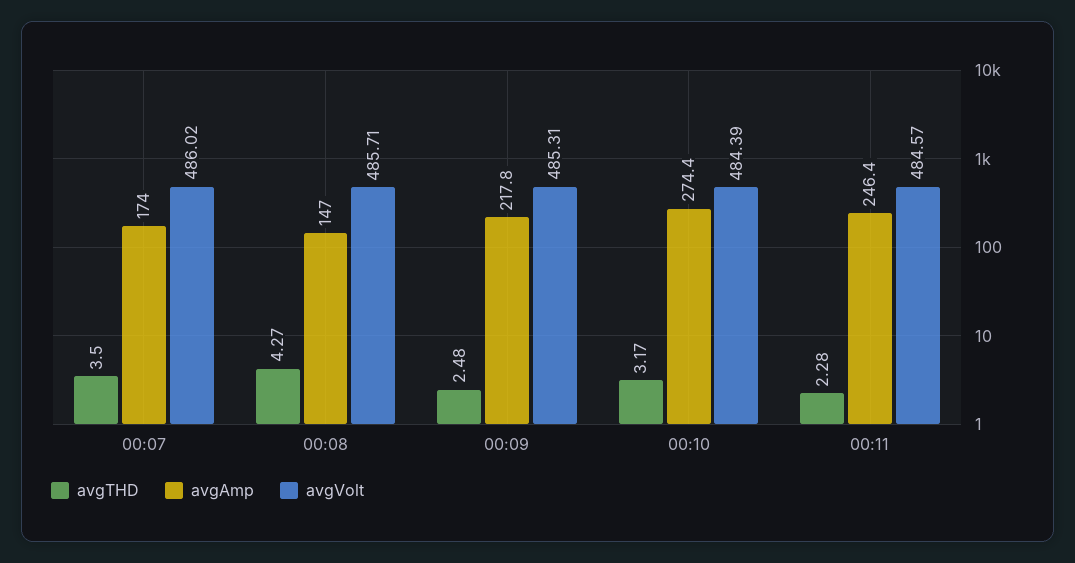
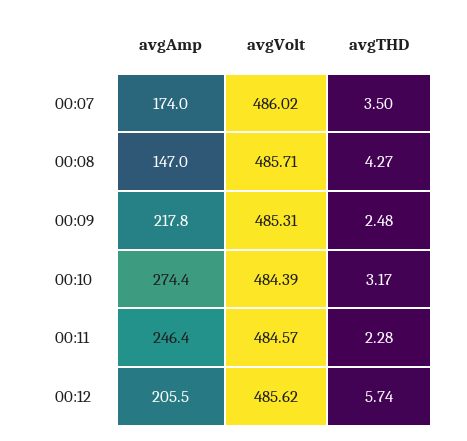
avgAmp, 00:12: none -> 205.5
avgVolt, 00:12: none -> 485.62
avgTHD, 00:12: none -> 5.74

